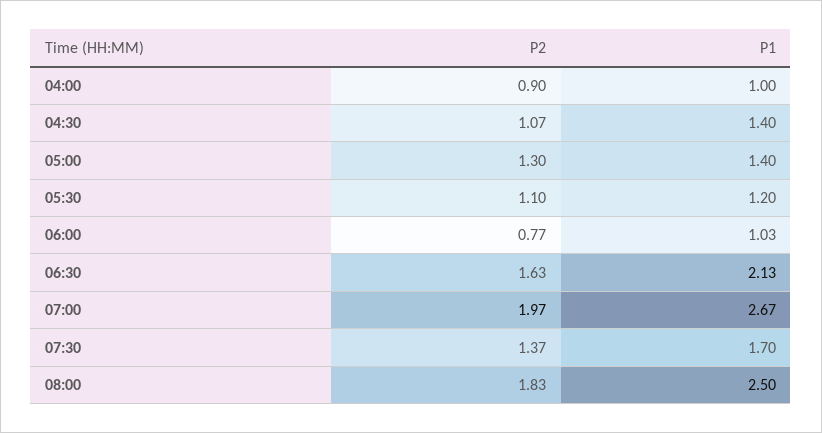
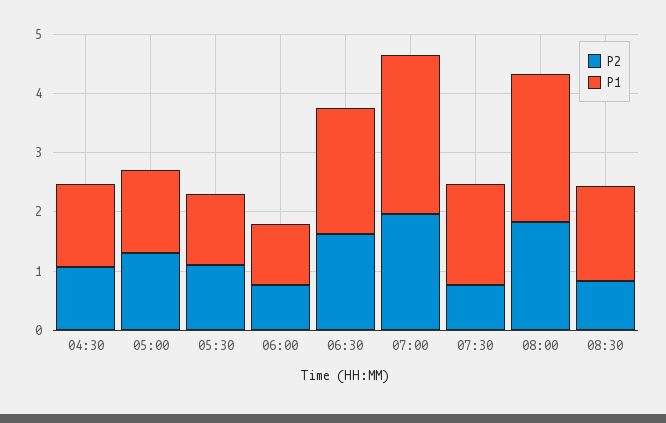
P2, 04:00: 0.9 -> none
P1, 04:00: 1 -> none
P2, 07:30: 1.37 -> 0.8
P2, 08:30: none -> 0.8
P1, 08:30: none -> 1.6

